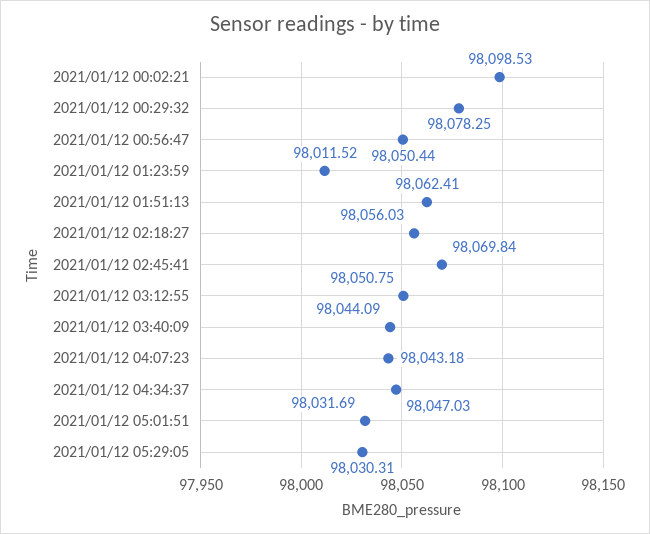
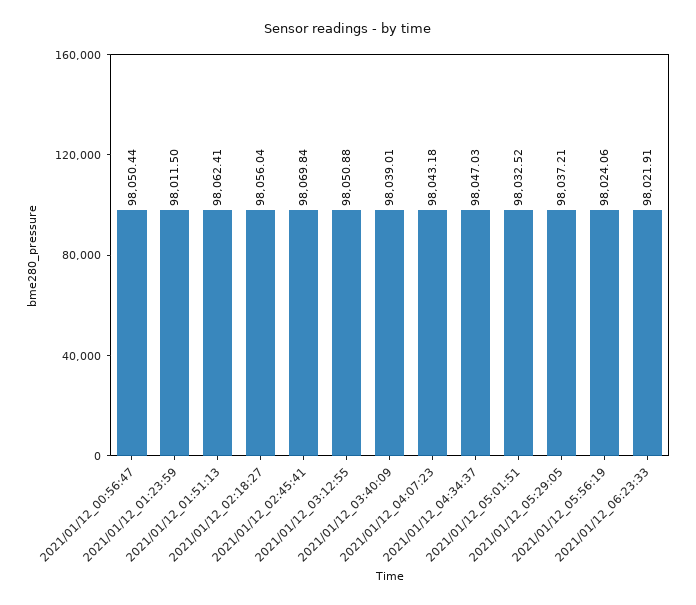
2021/01/12 00:02:21: 98098.53 -> none
2021/01/12 00:29:32: 98078.25 -> none
2021/01/12 01:23:59: 98011.52 -> 98011.5
2021/01/12 02:18:27: 98056.03 -> 98056.04
2021/01/12 03:12:55: 98050.75 -> 98050.88
2021/01/12 03:40:09: 98044.09 -> 98039.01
2021/01/12 05:01:51: 98031.69 -> 98032.52
2021/01/12 05:29:05: 98030.31 -> 98037.21
2021/01/12_05:56:19: none -> 98024.06
2021/01/12_06:23:33: none -> 98021.91

